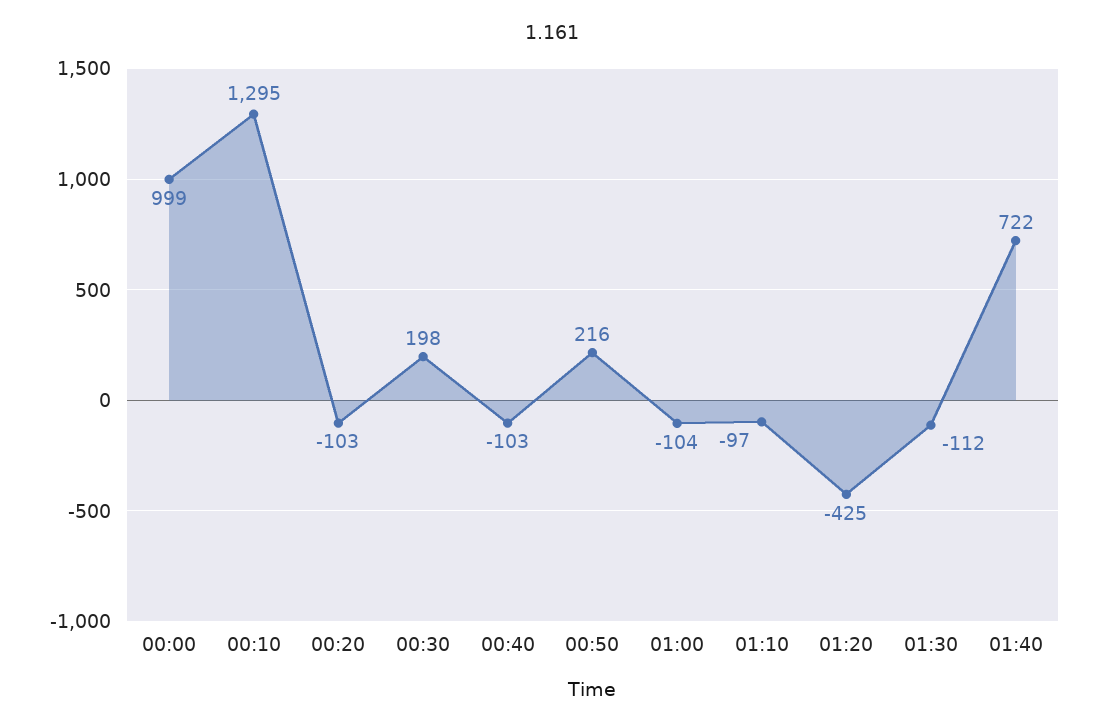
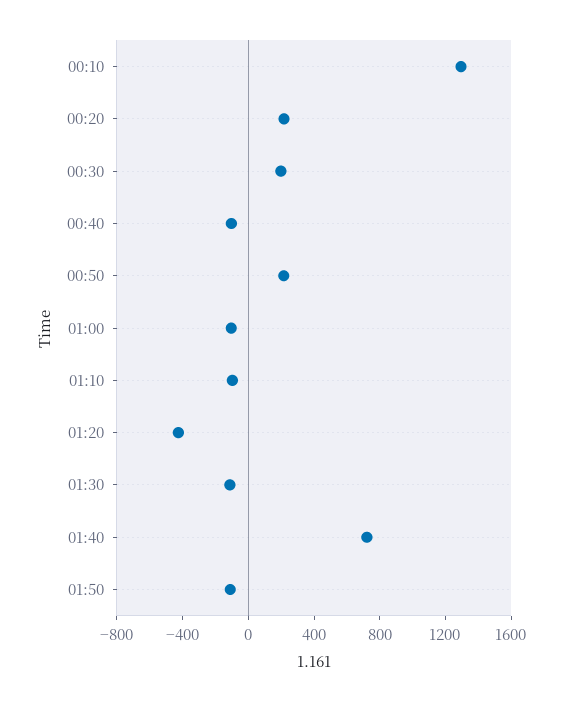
00:00: 999 -> none
00:20: -103 -> 200
01:50: none -> -100

